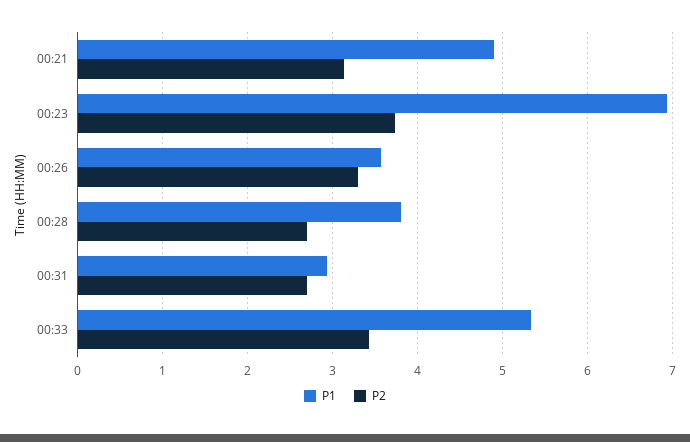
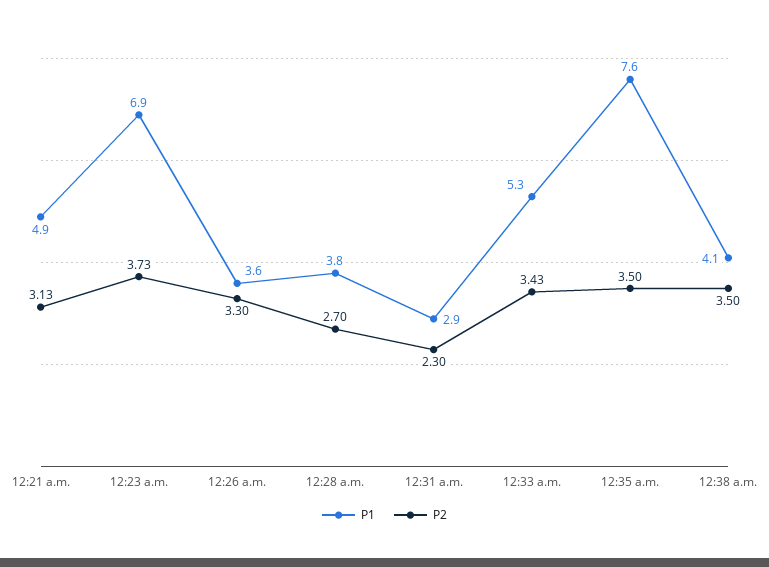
P2, 00:31: 2.7 -> 2.3
P1, 12:35 a.m.: none -> 7.6
P2, 12:35 a.m.: none -> 3.5
P1, 12:38 a.m.: none -> 4.1
P2, 12:38 a.m.: none -> 3.5

